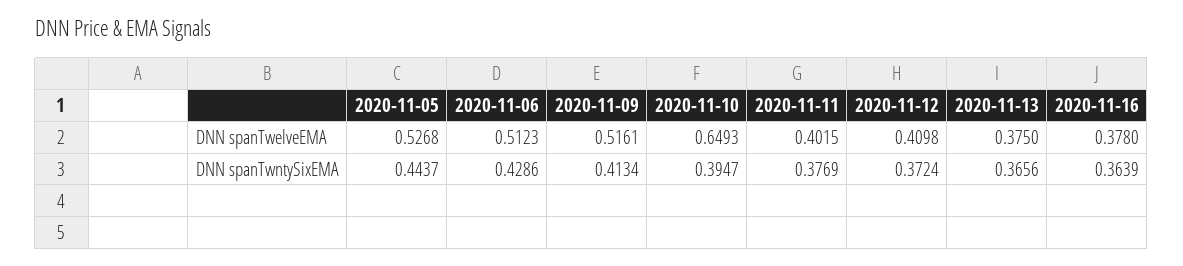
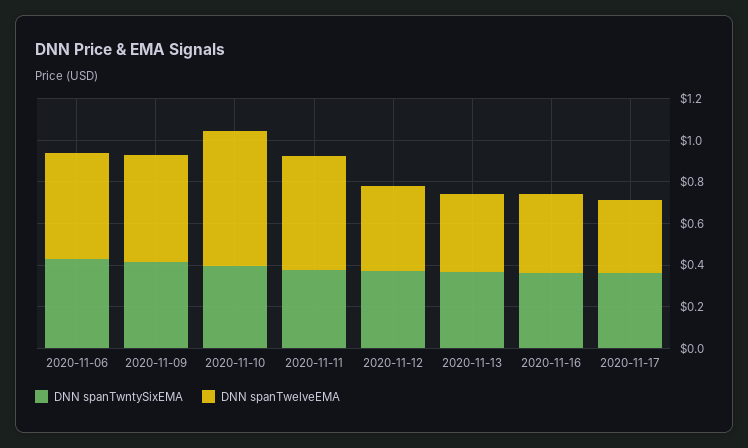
DNN spanTwelveEMA, 2020-11-05: 0.5268 -> none
DNN spanTwelveEMA, 2020-11-11: 0.4015 -> 0.55
DNN spanTwntySixEMA, 2020-11-05: 0.4437 -> none
DNN spanTwntySixEMA, 2020-11-17: none -> 0.35
DNN spanTwelveEMA, 2020-11-17: none -> 0.35

